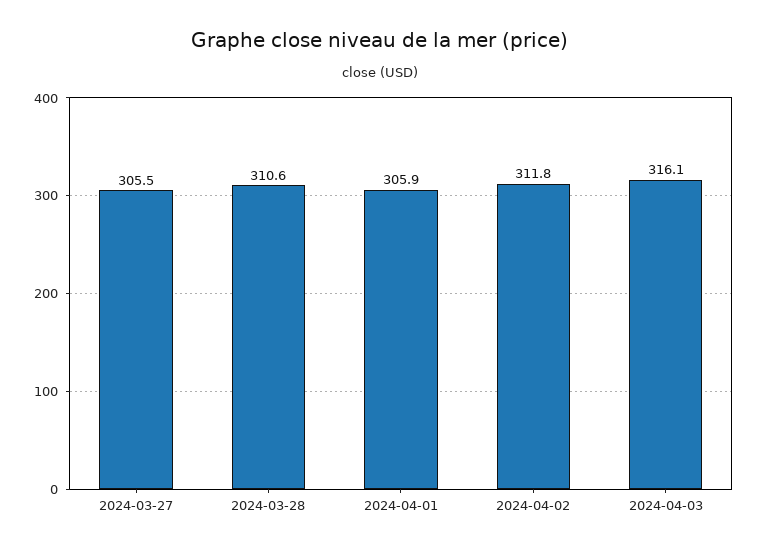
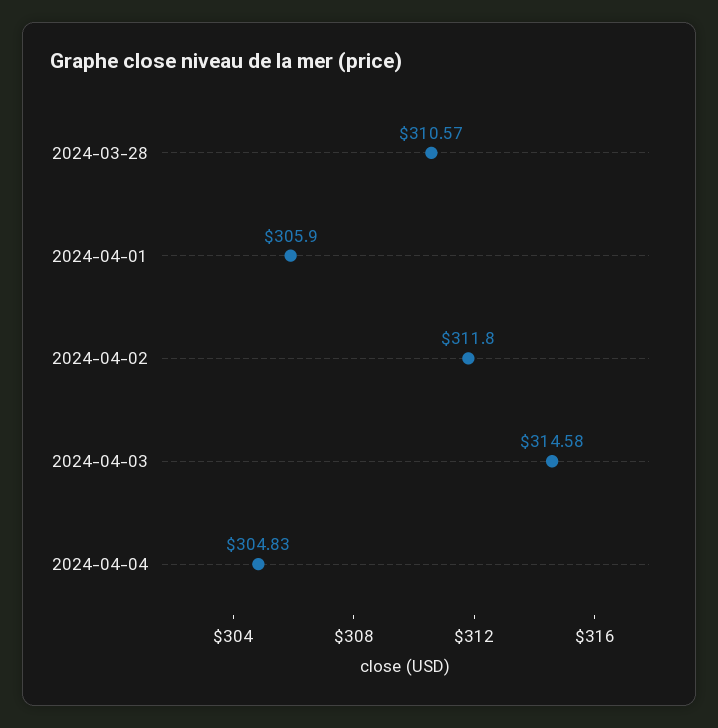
2024-03-27: 305.5 -> none
2024-04-03: 316.1 -> 314.58
2024-04-04: none -> 304.83

